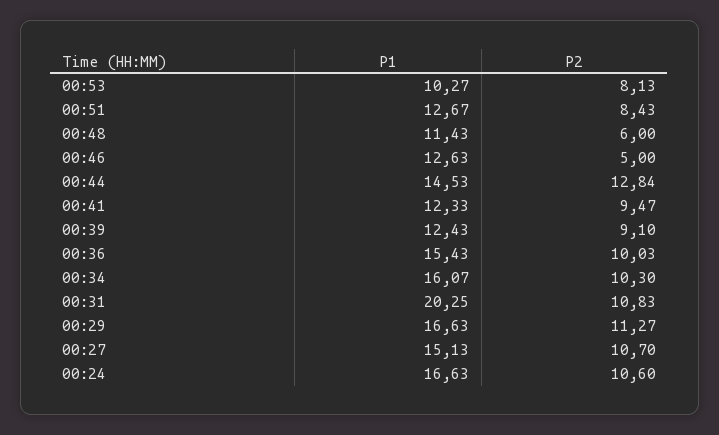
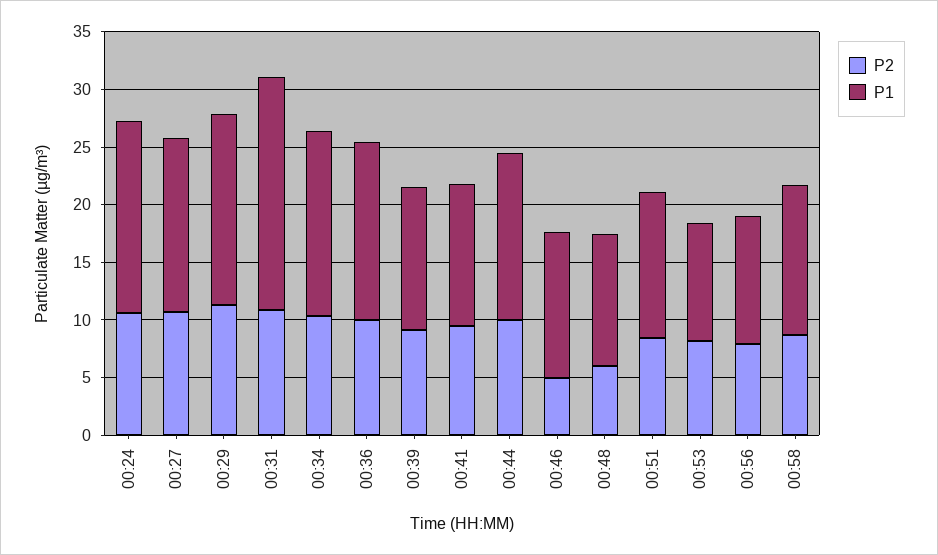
P2, 00:44: 12.84 -> 10
P2, 00:56: none -> 8
P1, 00:56: none -> 11
P2, 00:58: none -> 9
P1, 00:58: none -> 13

